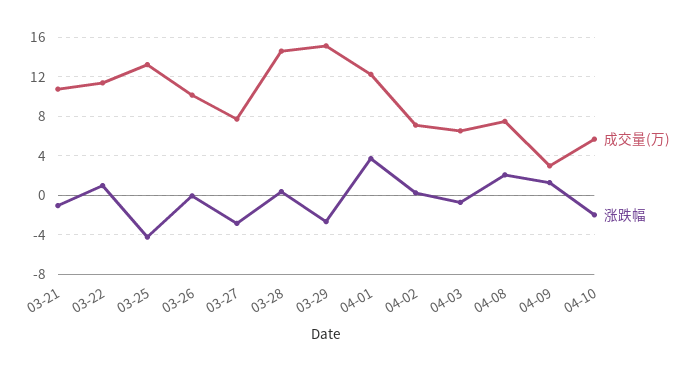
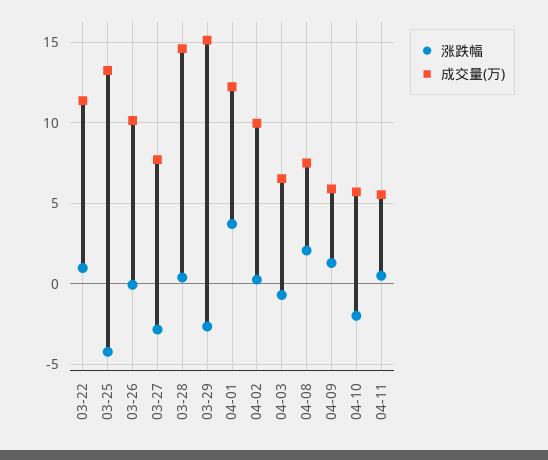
成交量(万), 03-21: 11 -> none
涨跌幅, 03-21: -1 -> none
成交量(万), 04-02: 7 -> 10
成交量(万), 04-09: 3 -> 6
涨跌幅, 04-11: none -> 0.5
成交量(万), 04-11: none -> 5.5

